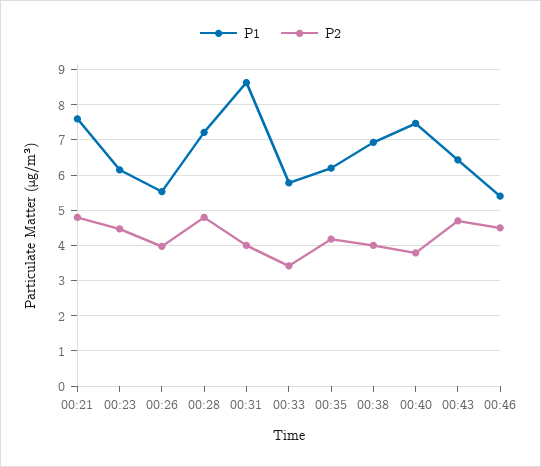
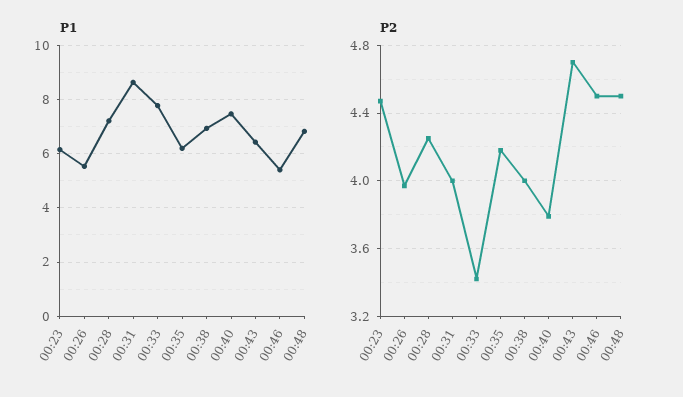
P1, 00:21: 7.6 -> none
P2, 00:21: 4.8 -> none
P2, 00:28: 4.8 -> 4.25
P1, 00:33: 5.8 -> 7.75
P1, 00:48: none -> 6.75
P2, 00:48: none -> 4.5

